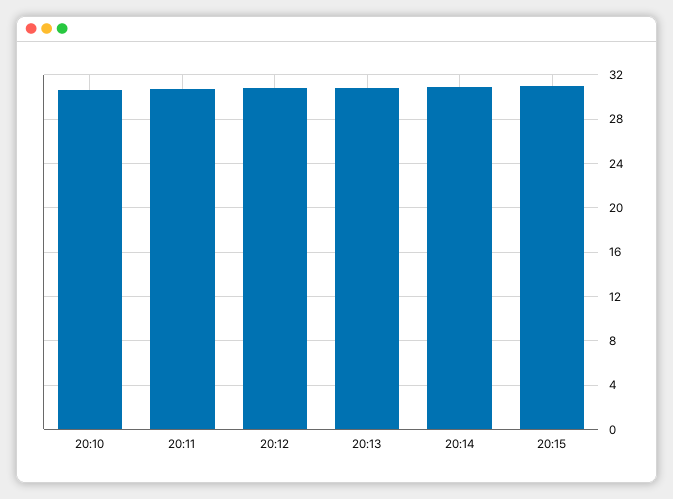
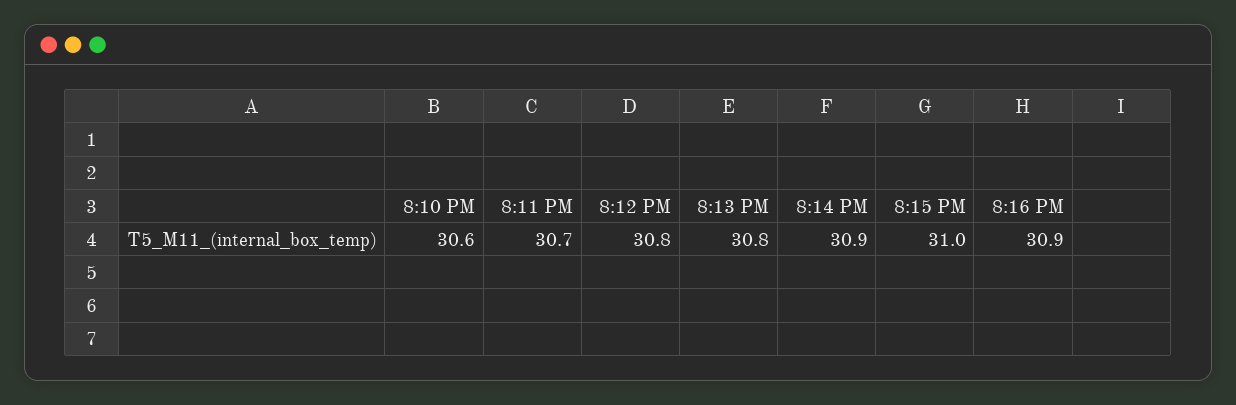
8:16 PM: none -> 30.9

